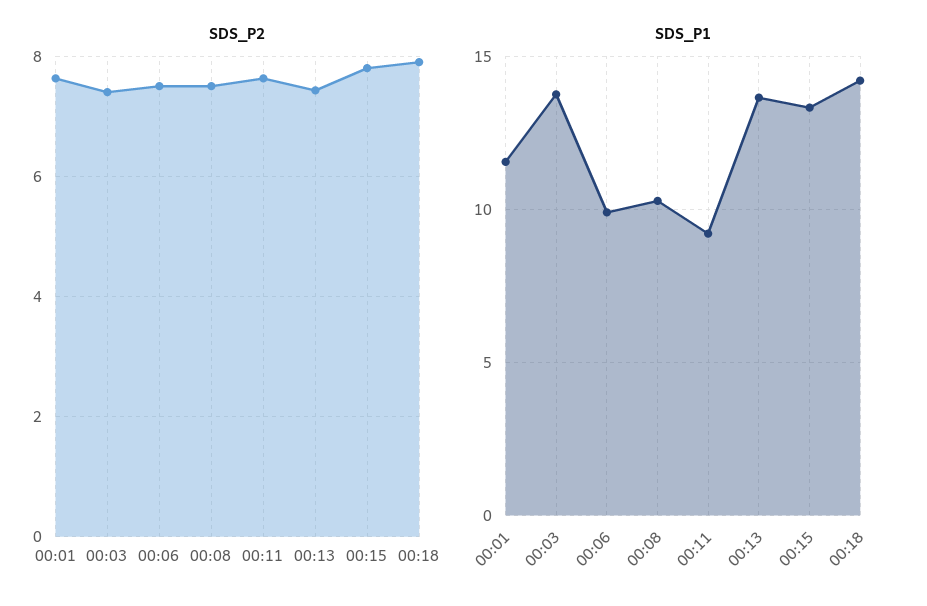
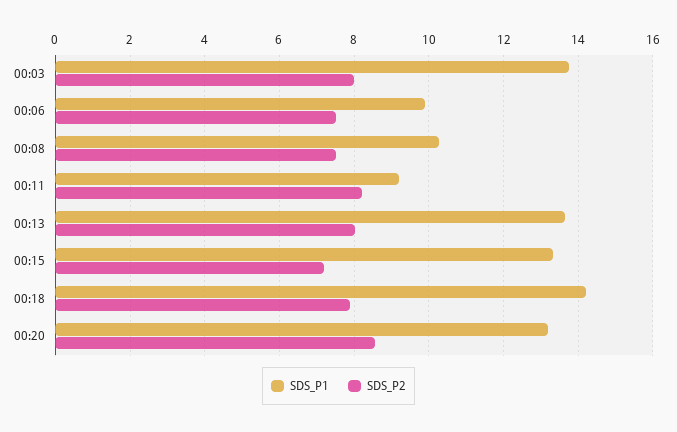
SDS_P2, 00:01: 7.6 -> none
SDS_P2, 00:03: 7.4 -> 8
SDS_P2, 00:11: 7.6 -> 8.2
SDS_P2, 00:13: 7.4 -> 8
SDS_P2, 00:15: 7.8 -> 7.2
SDS_P1, 00:01: 11.5 -> none
SDS_P1, 00:20: none -> 13.2
SDS_P2, 00:20: none -> 8.6

